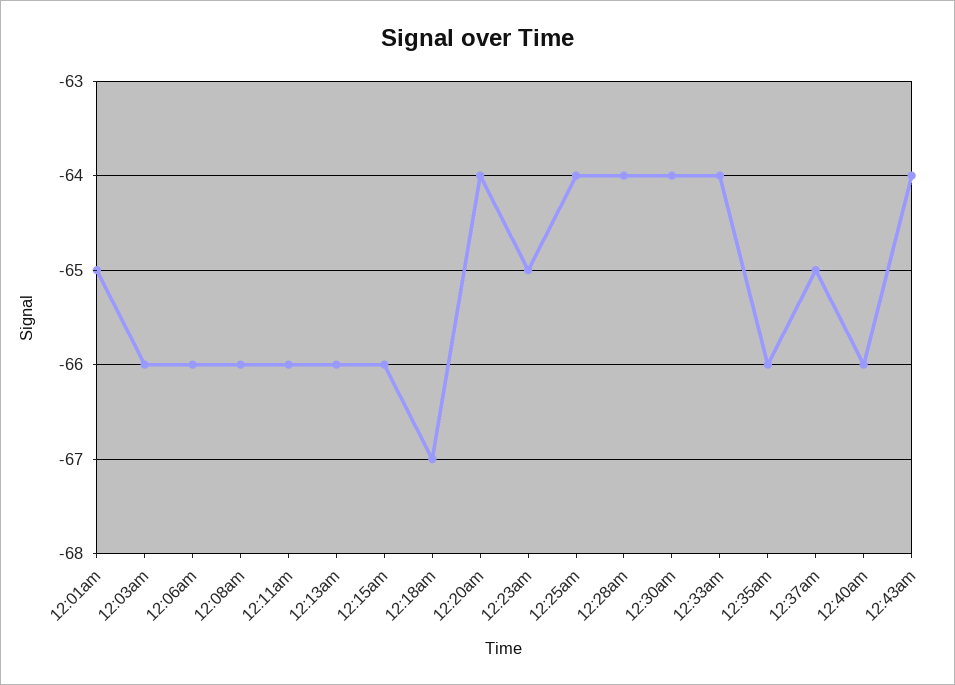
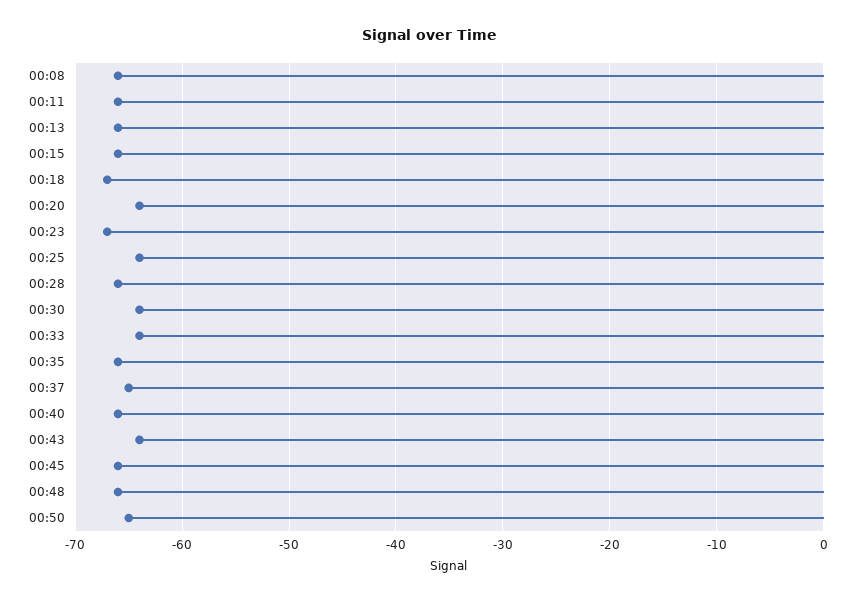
12:01am: -65 -> none
12:03am: -66 -> none
12:06am: -66 -> none
12:23am: -65 -> -67
12:28am: -64 -> -66
00:45: none -> -66
00:48: none -> -66
00:50: none -> -65

